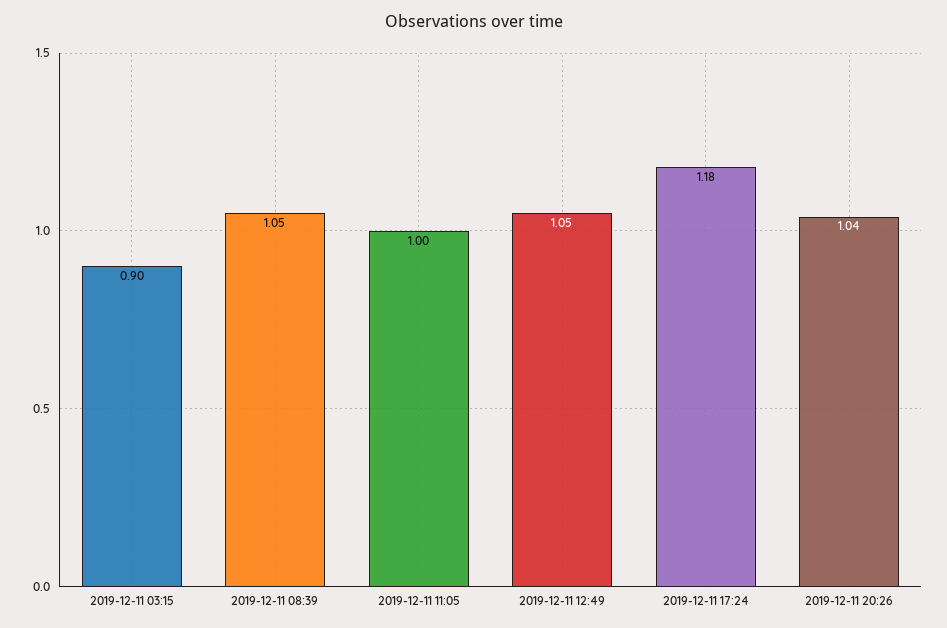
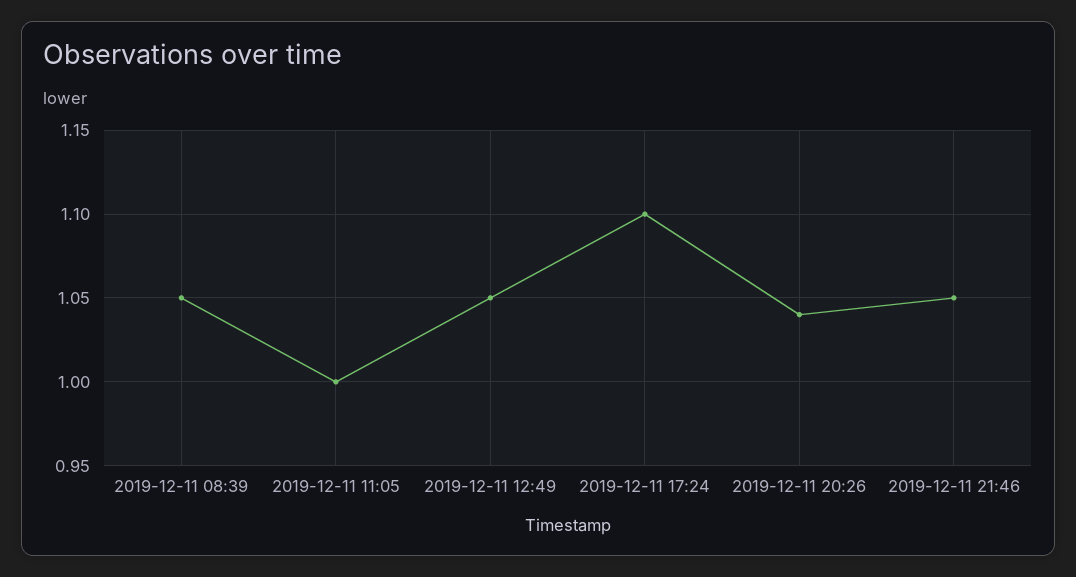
2019-12-11 03:15: 0.9 -> none
2019-12-11 17:24: 1.18 -> 1.1
2019-12-11 21:46: none -> 1.05

